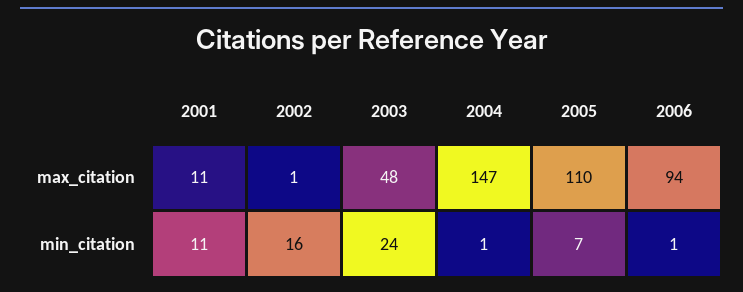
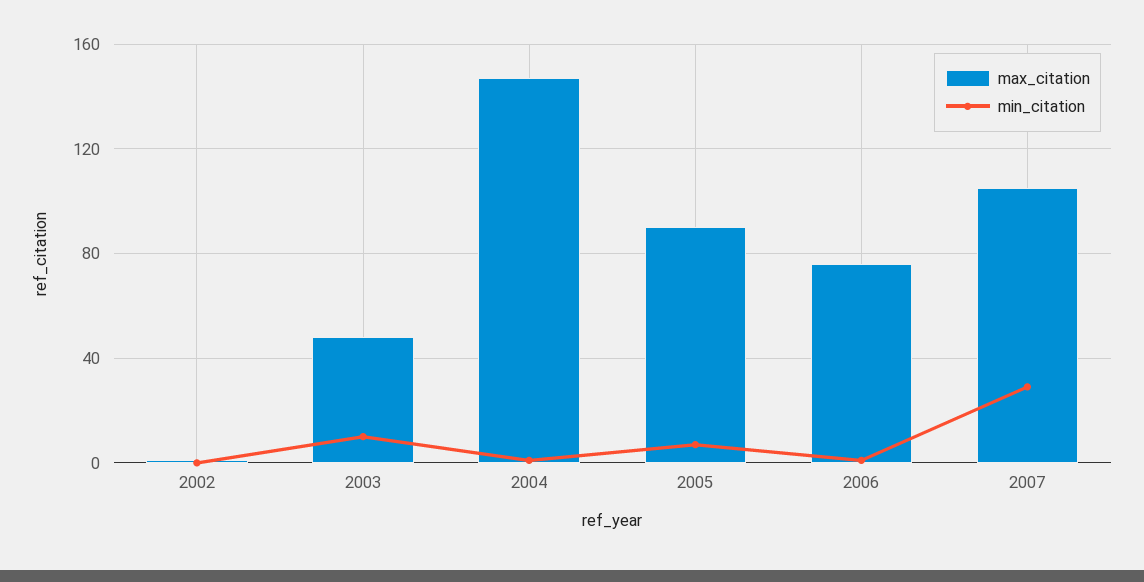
max_citation, 2001: 11 -> none
max_citation, 2005: 110 -> 90
max_citation, 2006: 94 -> 75
min_citation, 2001: 11 -> none
min_citation, 2002: 16 -> 0
min_citation, 2003: 24 -> 10
max_citation, 2007: none -> 105
min_citation, 2007: none -> 30

